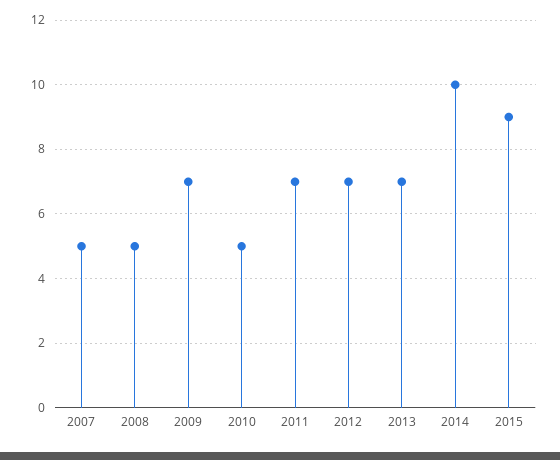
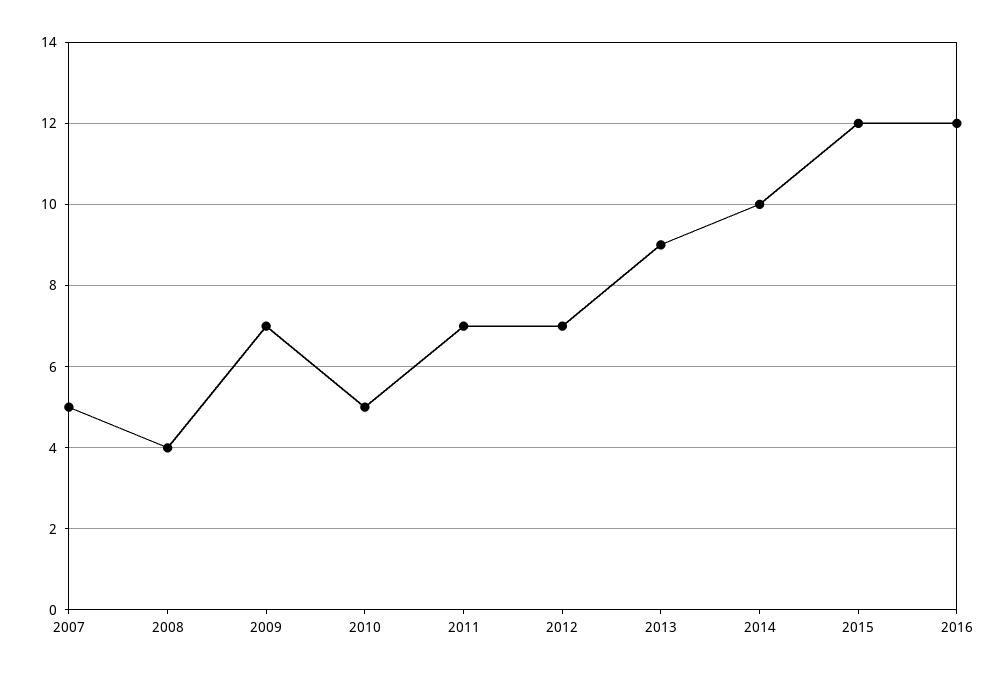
2008: 5 -> 4
2013: 7 -> 9
2015: 9 -> 12
2016: none -> 12

